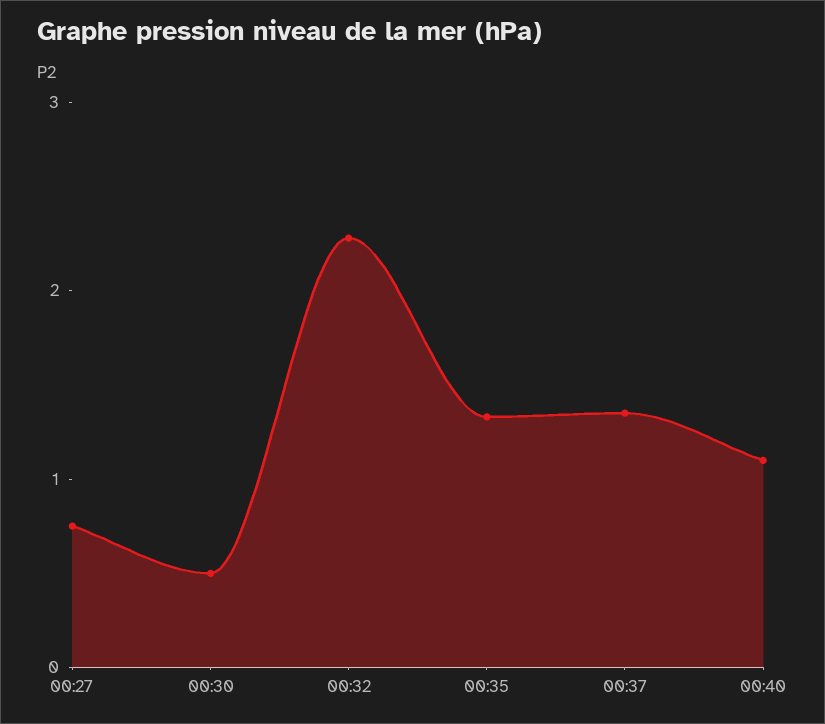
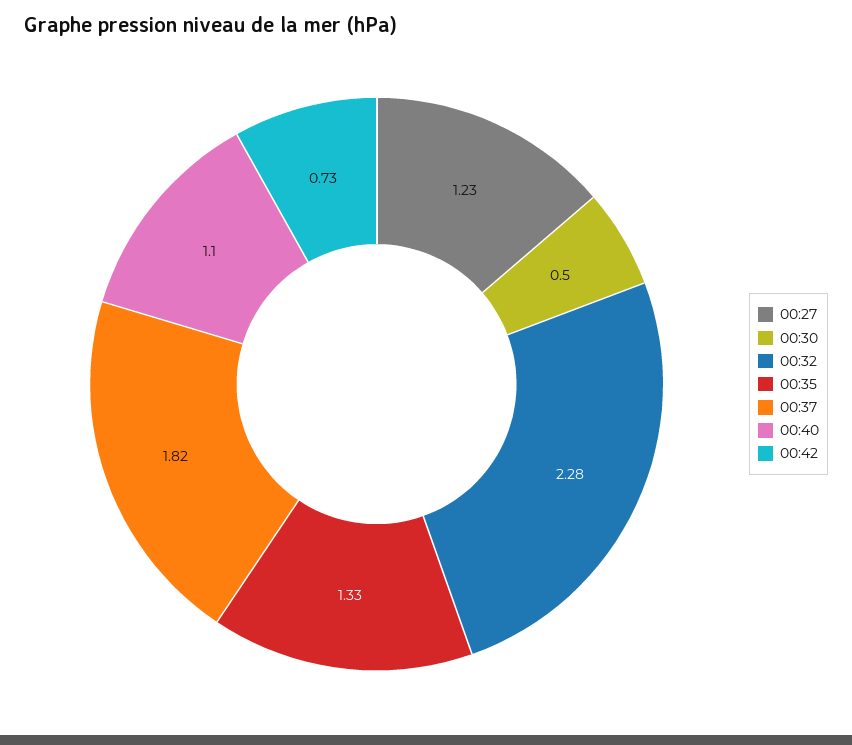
00:27: 0.8 -> 1.23
00:37: 1.4 -> 1.82
00:42: none -> 0.73

